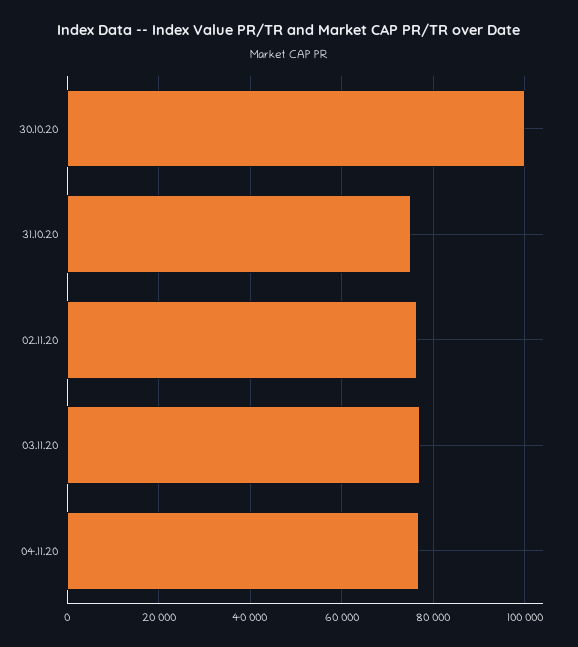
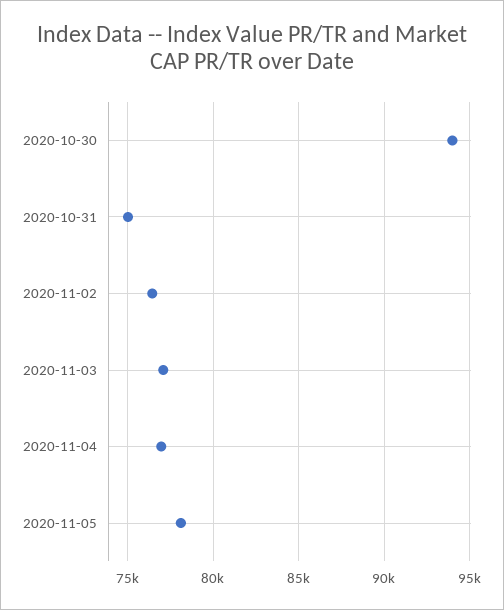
30.10.20: 100000 -> 94000
2020-11-05: none -> 78000

